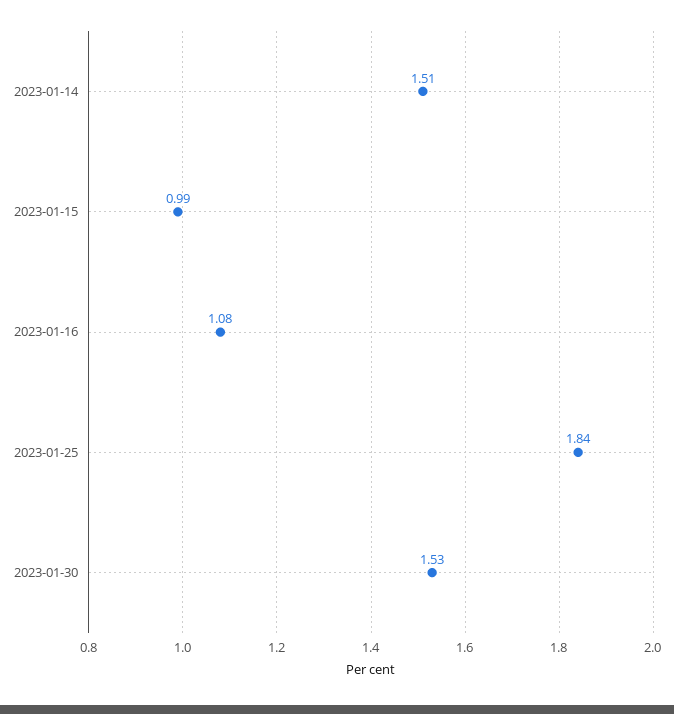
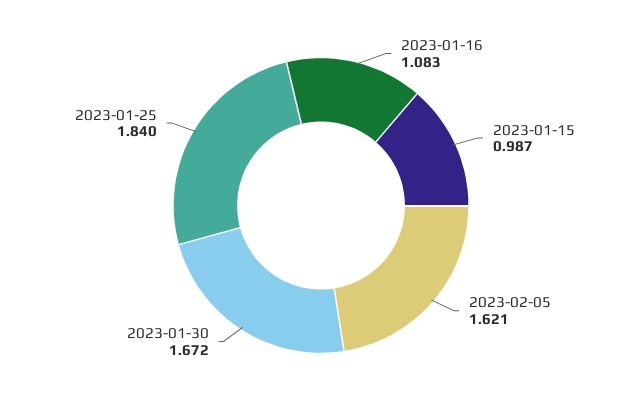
2023-01-14: 1.51 -> none
2023-01-30: 1.53 -> 1.672
2023-02-05: none -> 1.621

